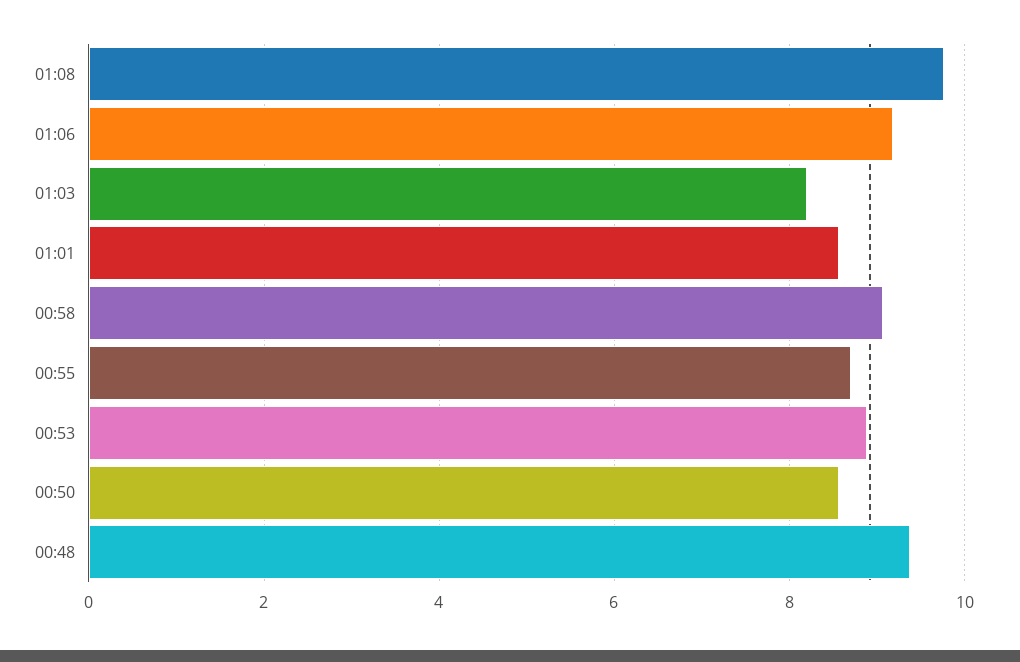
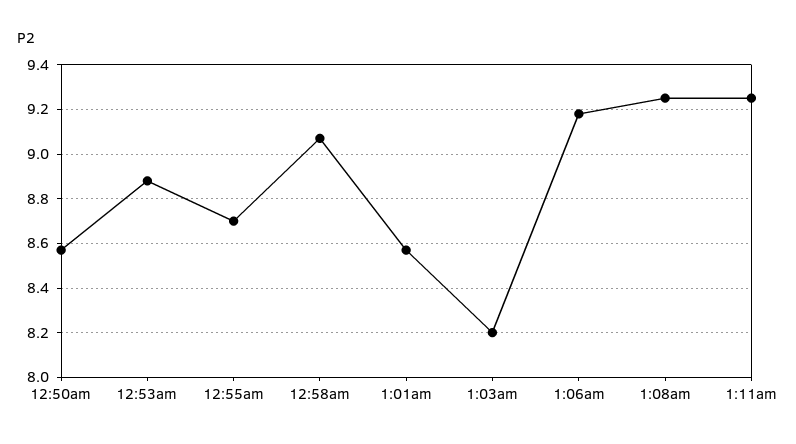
01:08: 9.8 -> 9.25
00:48: 9.4 -> none
1:11am: none -> 9.25

